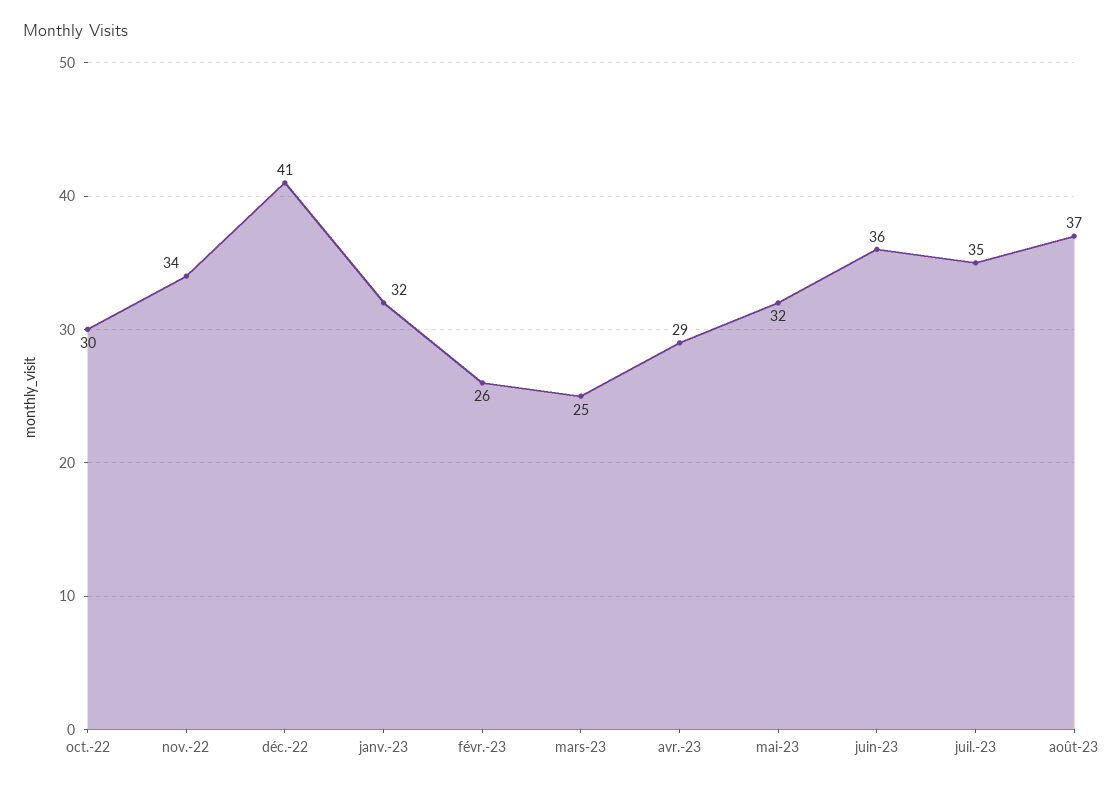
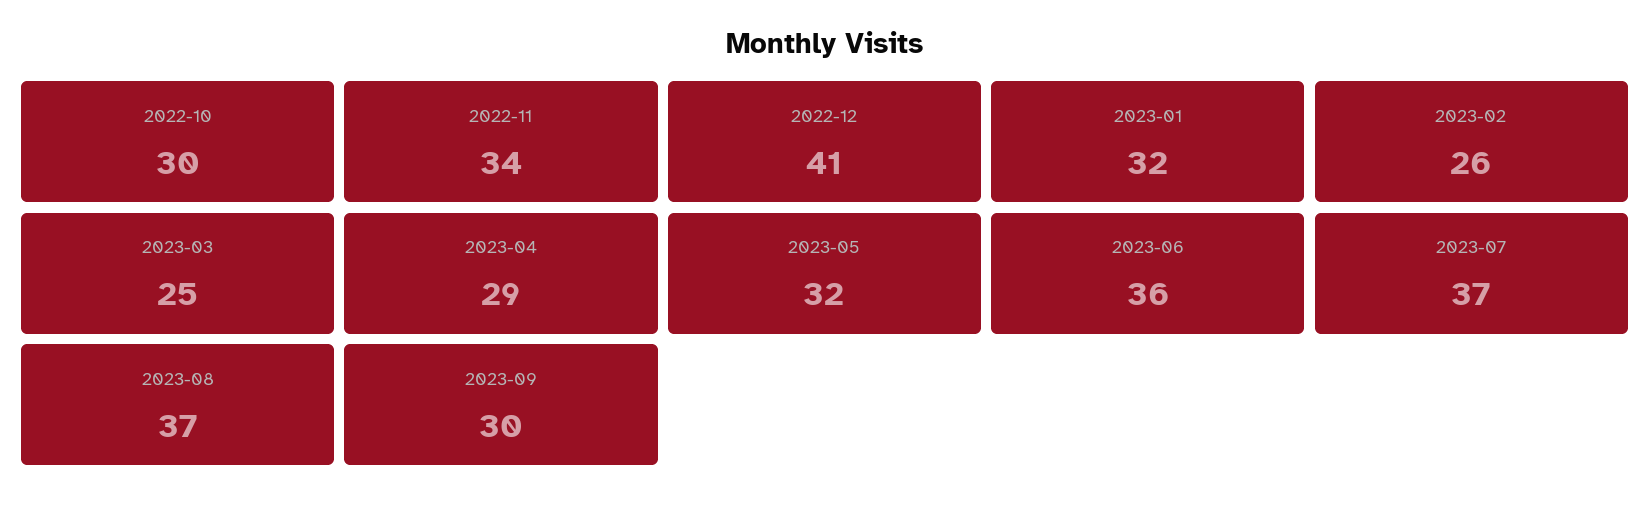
juil.-23: 35 -> 37
2023-09: none -> 30

